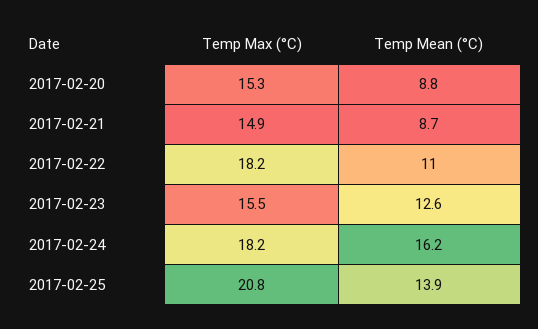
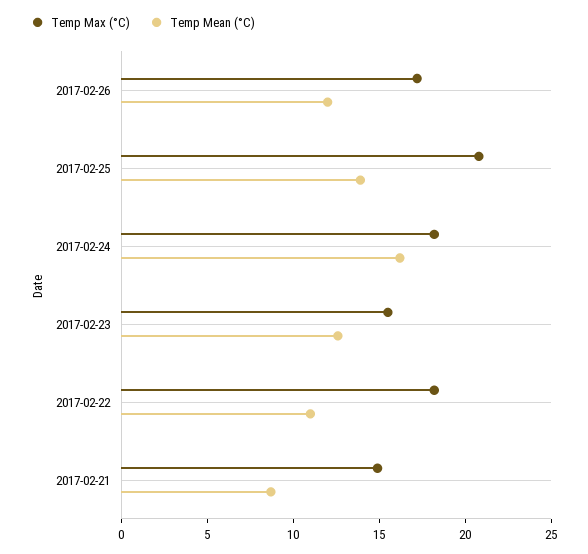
Temp Max (°C), 2017-02-20: 15.3 -> none
Temp Mean (°C), 2017-02-20: 8.8 -> none
Temp Max (°C), 2017-02-26: none -> 17
Temp Mean (°C), 2017-02-26: none -> 12

